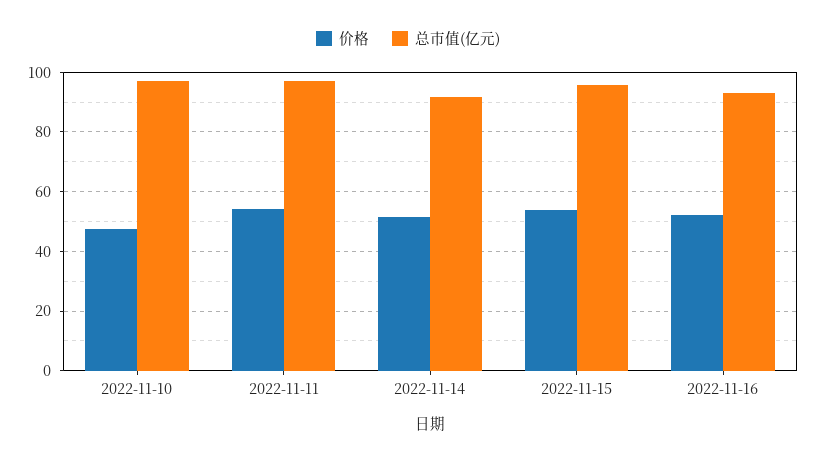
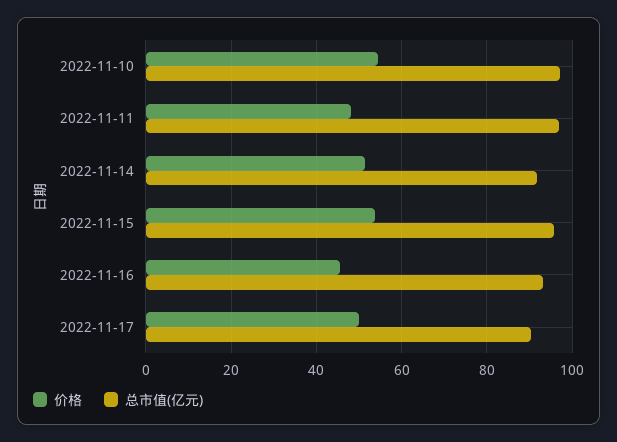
价格, 2022-11-10: 47.5 -> 54
价格, 2022-11-11: 55 -> 48
价格, 2022-11-16: 52.5 -> 46
价格, 2022-11-17: none -> 50
总市值(亿元), 2022-11-17: none -> 90

